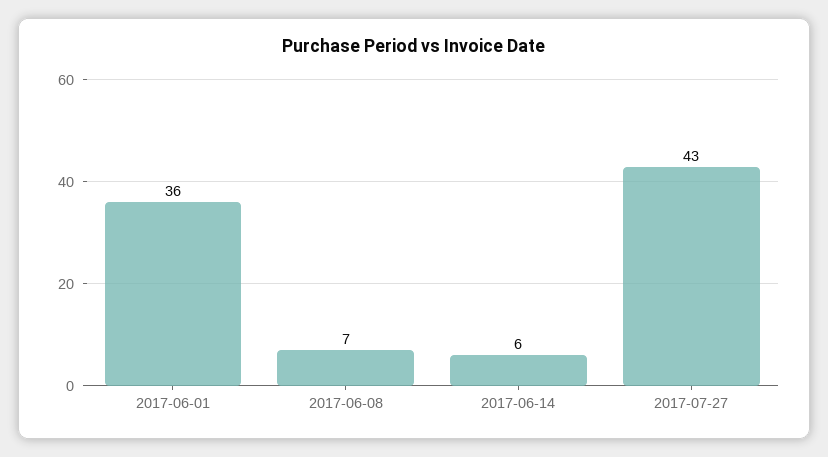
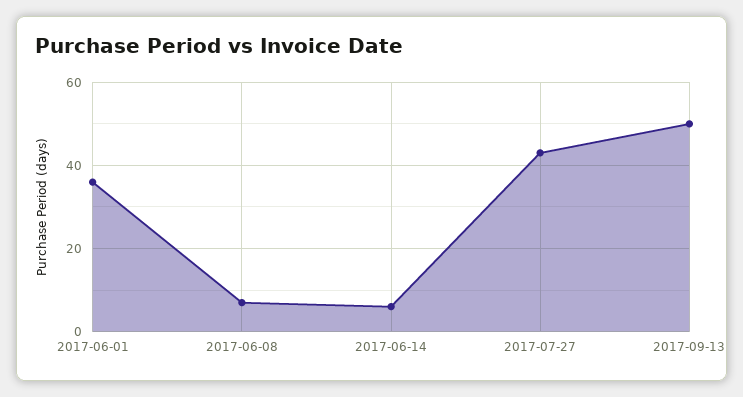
2017-09-13: none -> 50

